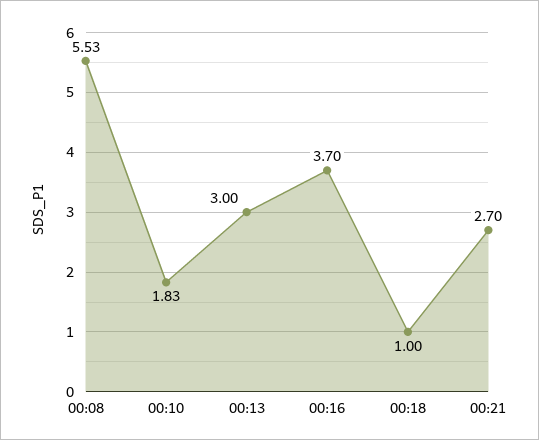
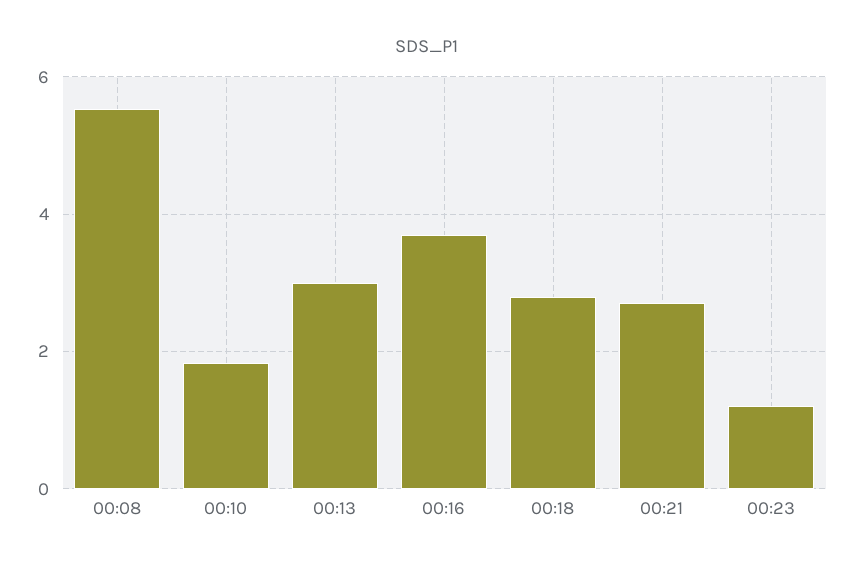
00:18: 1 -> 2.8
00:23: none -> 1.2

